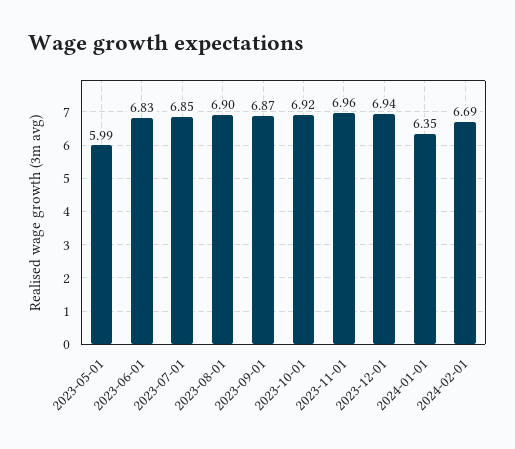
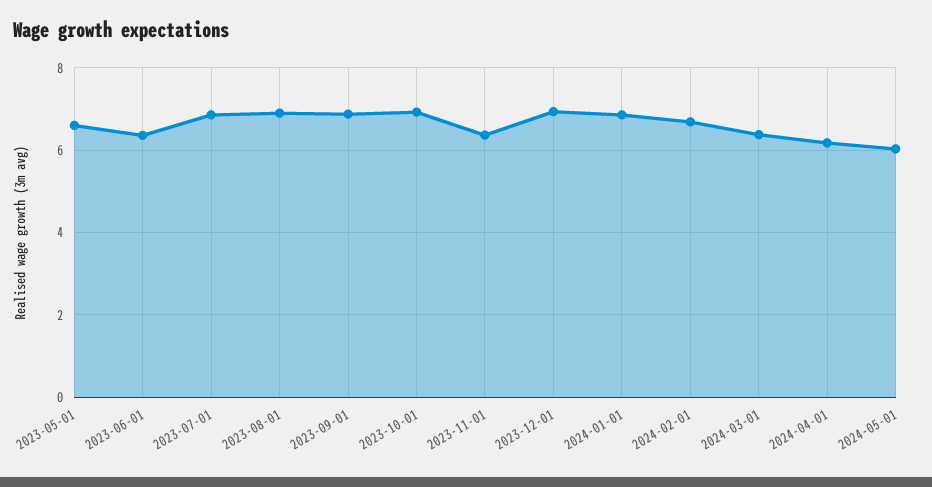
2023-05-01: 5.99 -> 6.6
2023-06-01: 6.83 -> 6.4
2023-11-01: 6.96 -> 6.4
2024-01-01: 6.35 -> 6.8
2024-03-01: none -> 6.4
2024-04-01: none -> 6.2
2024-05-01: none -> 6

